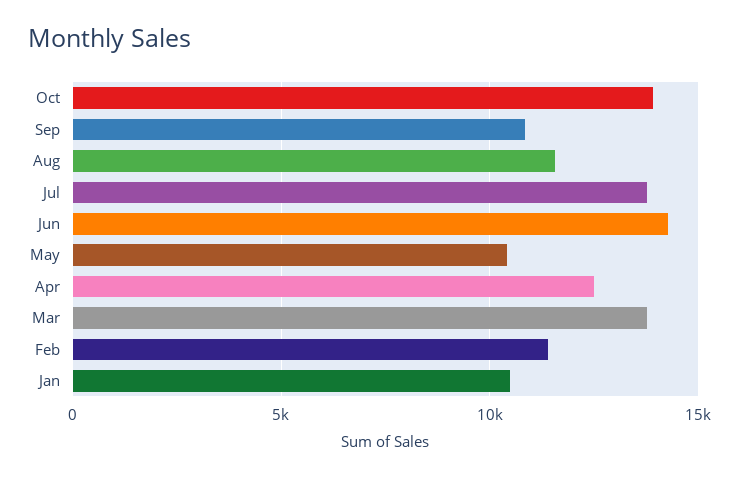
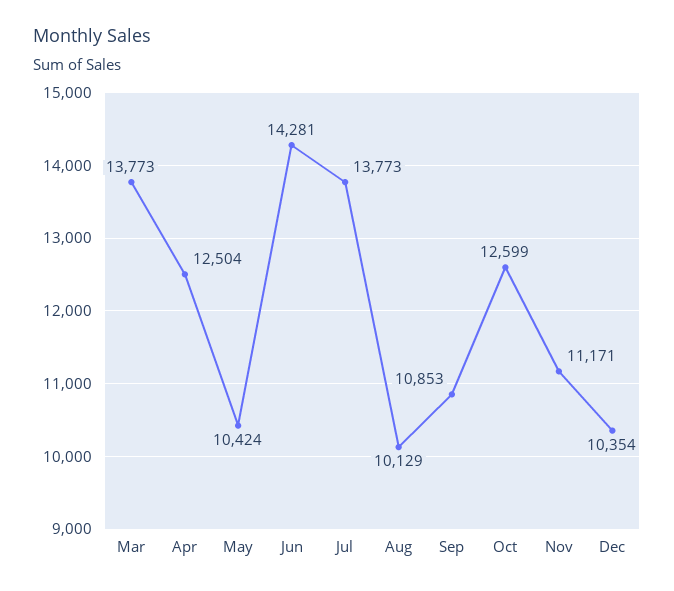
Oct: 14000 -> 12599
Aug: 11500 -> 10129
Feb: 11500 -> none
Jan: 10500 -> none
Nov: none -> 11171
Dec: none -> 10354

